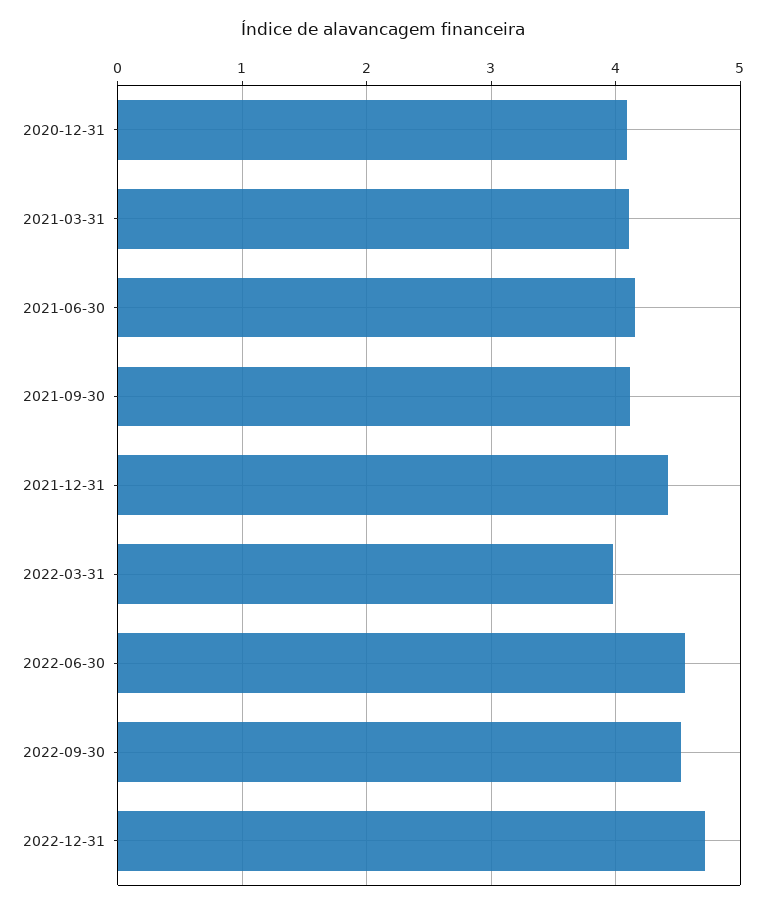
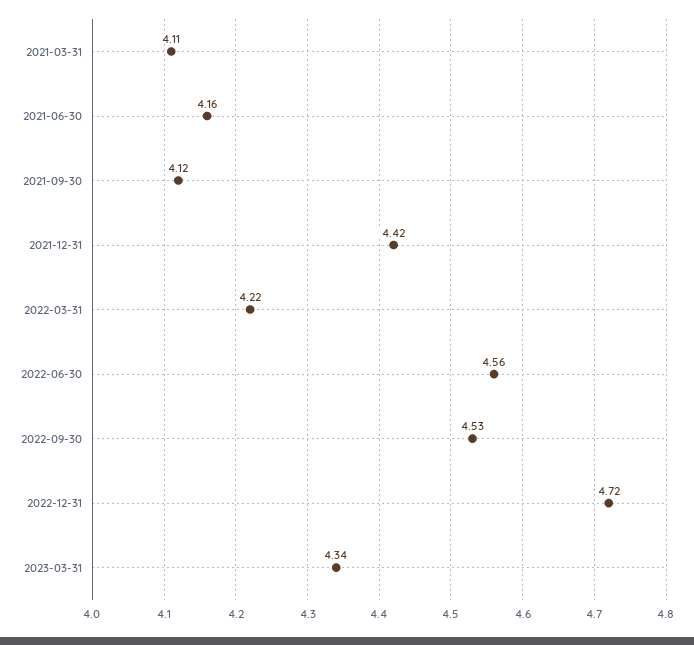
2020-12-31: 4.1 -> none
2022-03-31: 4 -> 4.22
2023-03-31: none -> 4.34

